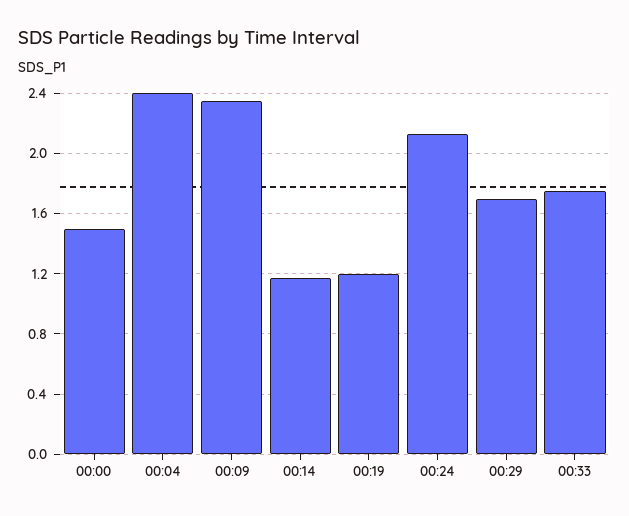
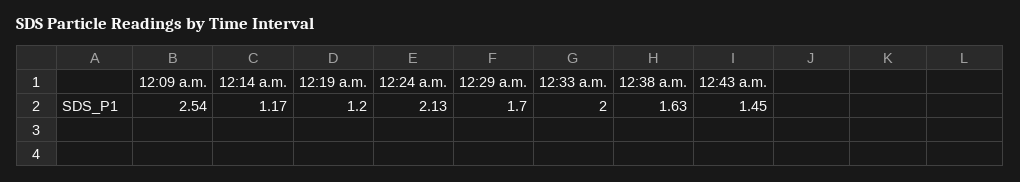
00:00: 1.5 -> none
00:04: 2.4 -> none
00:09: 2.35 -> 2.54
00:33: 1.75 -> 2
12:38 a.m.: none -> 1.63
12:43 a.m.: none -> 1.45

